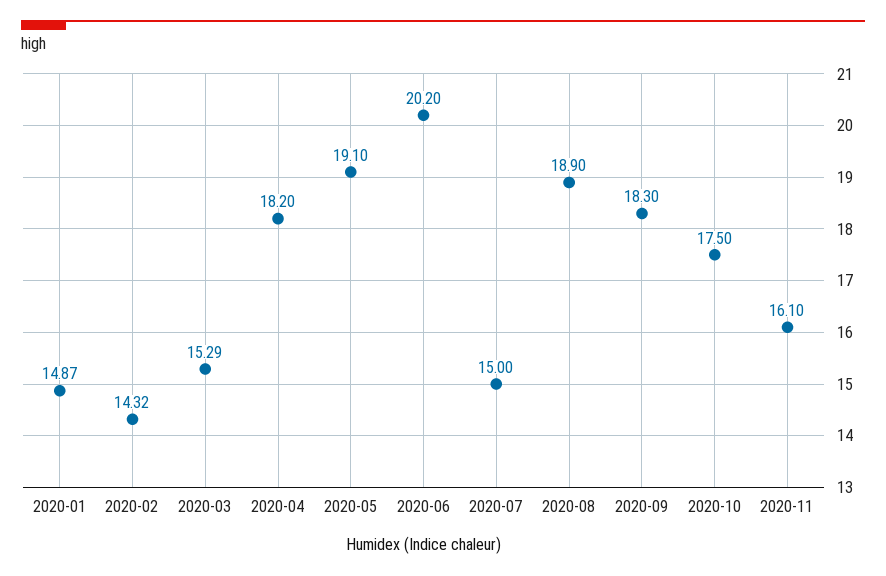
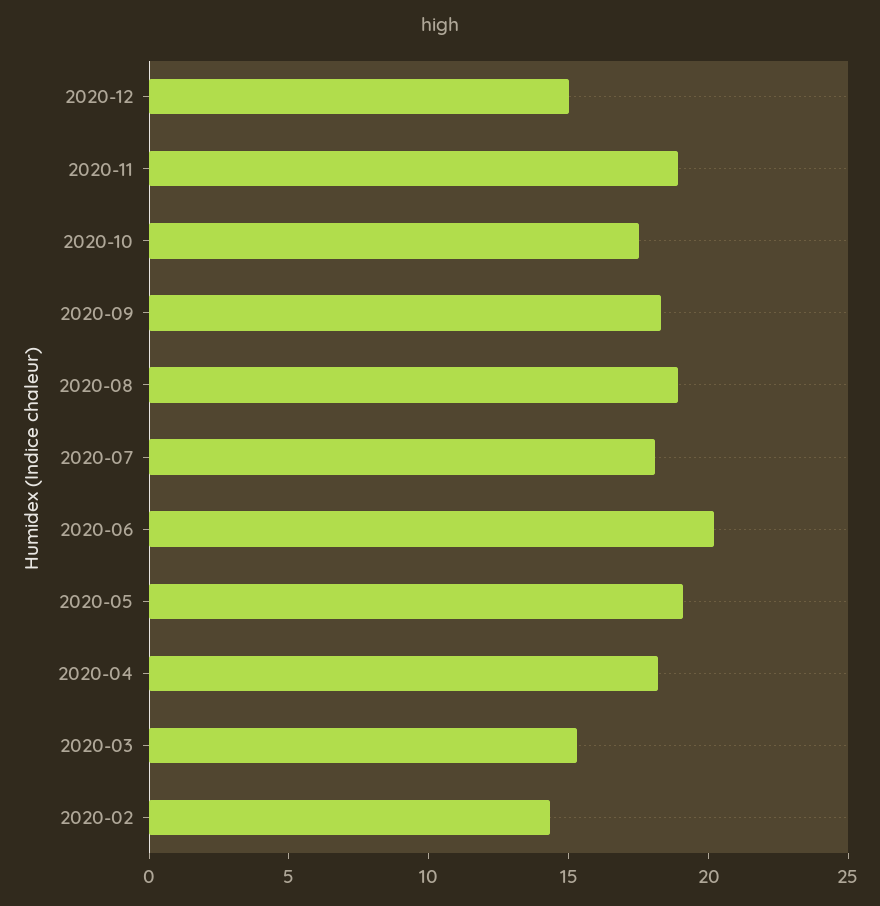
2020-01: 14.87 -> none
2020-07: 15 -> 18
2020-11: 16.1 -> 19
2020-12: none -> 15

